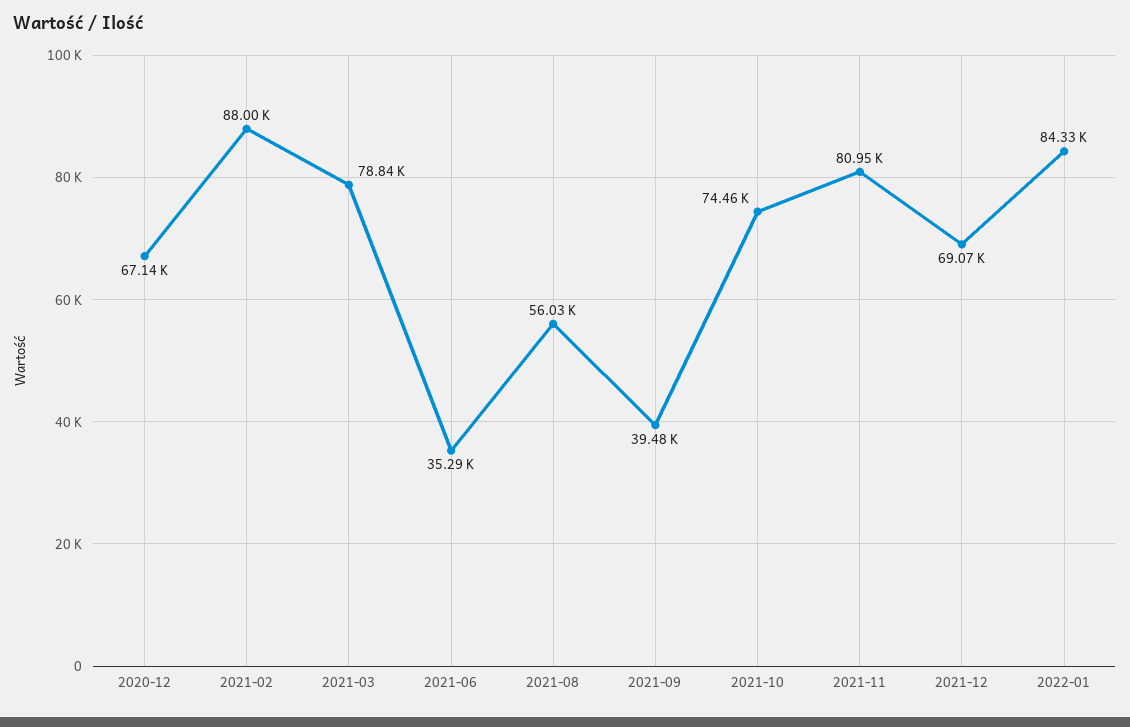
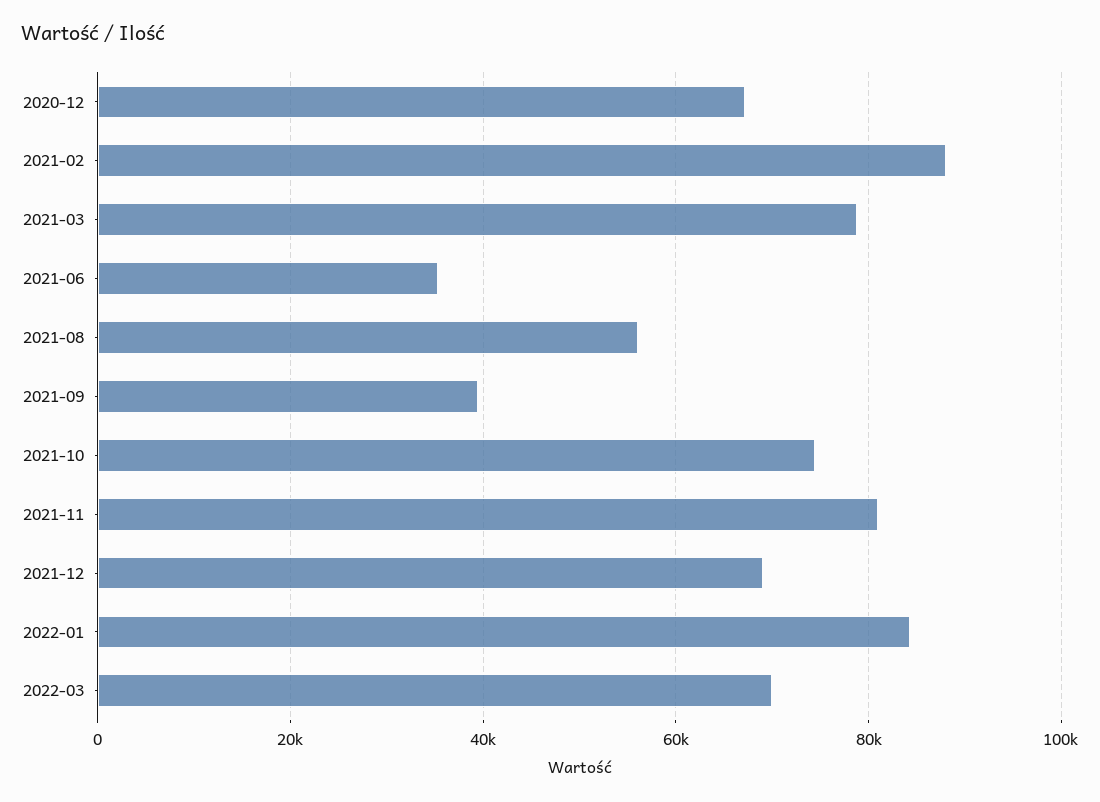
2022-03: none -> 70000

